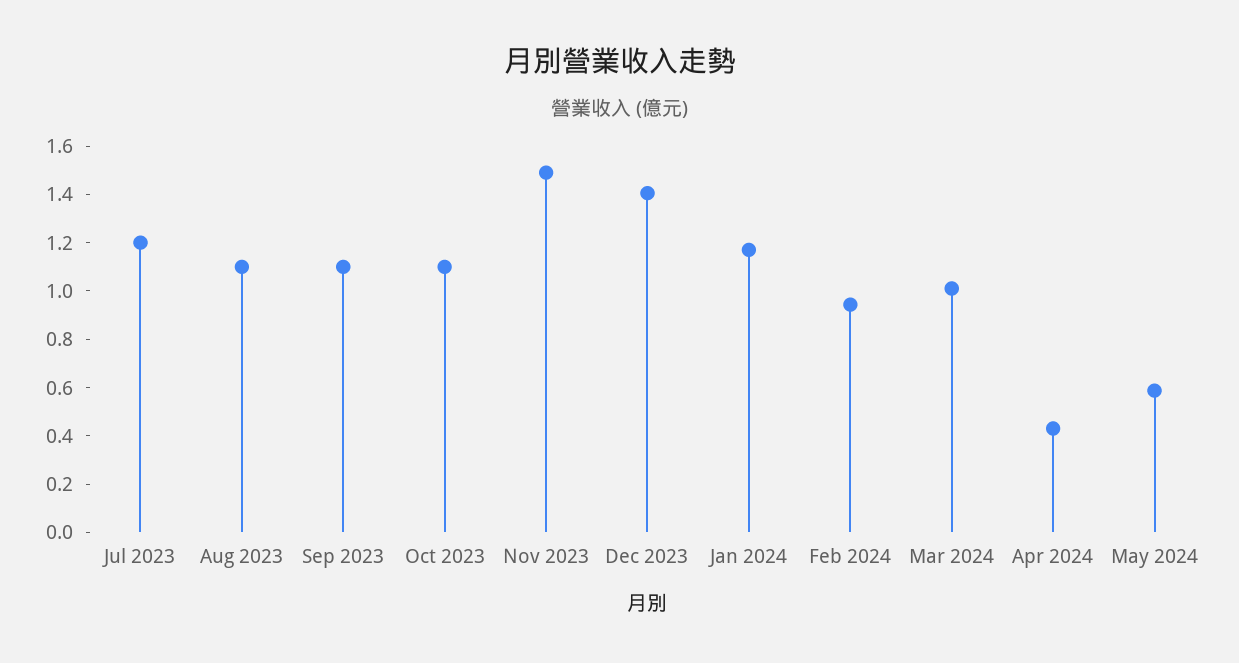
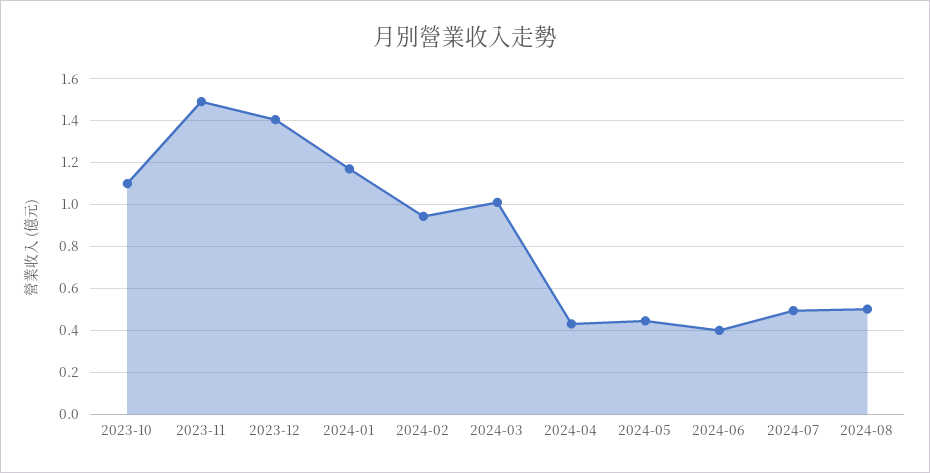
Jul 2023: 1.2 -> none
Aug 2023: 1.1 -> none
Sep 2023: 1.1 -> none
May 2024: 0.6 -> 0.45
2024-06: none -> 0.4
2024-07: none -> 0.5
2024-08: none -> 0.5

